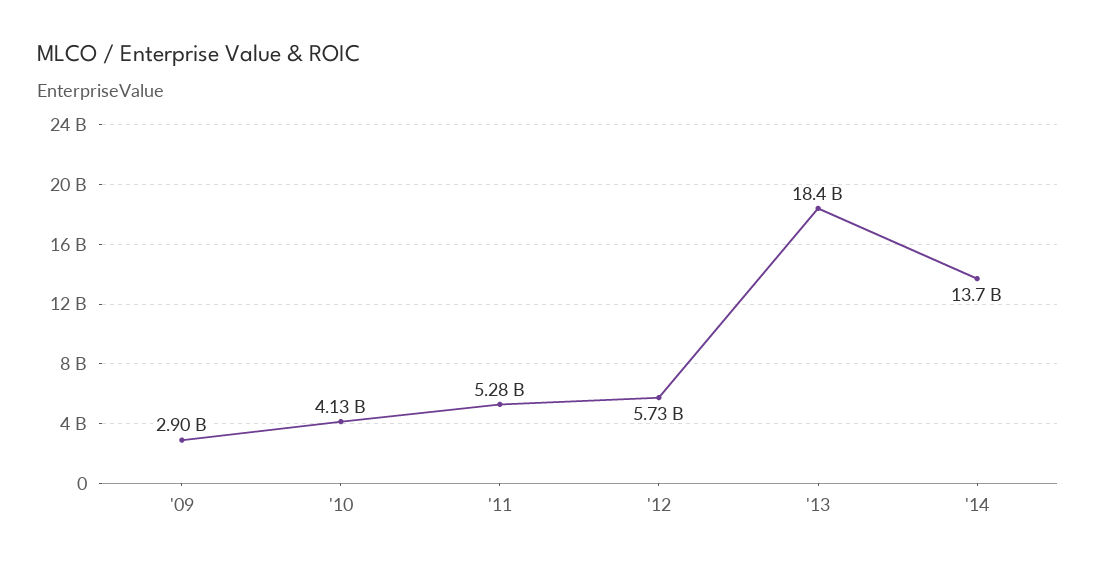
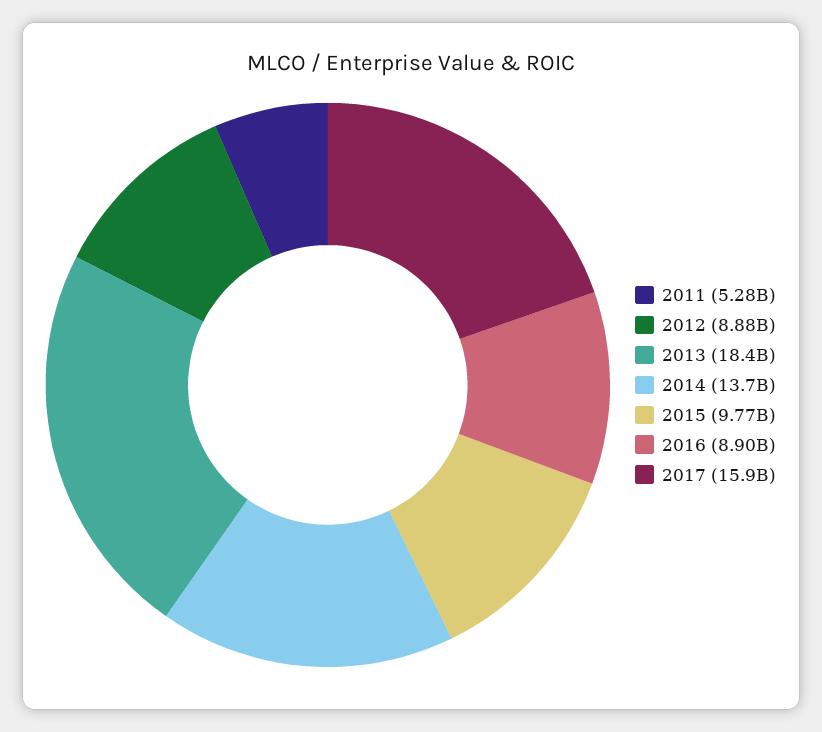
'09: 2900000000 -> none
'10: 4130000000 -> none
'12: 5730000000 -> 8880000000
2015: none -> 9770000000
2016: none -> 8900000000
2017: none -> 15900000000

